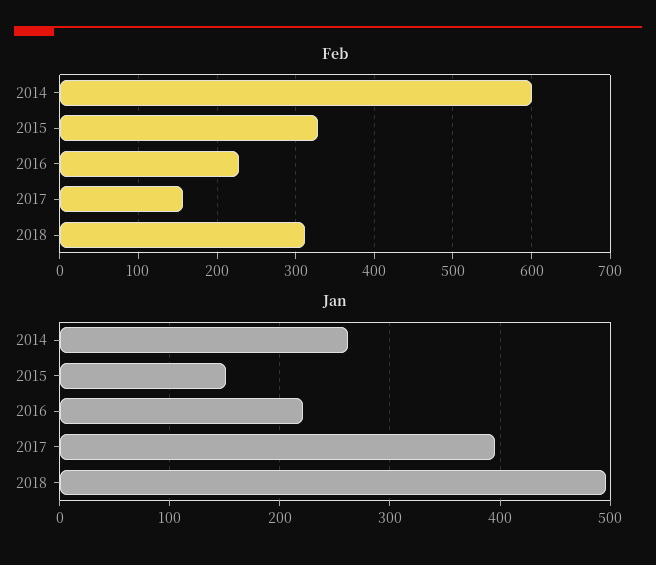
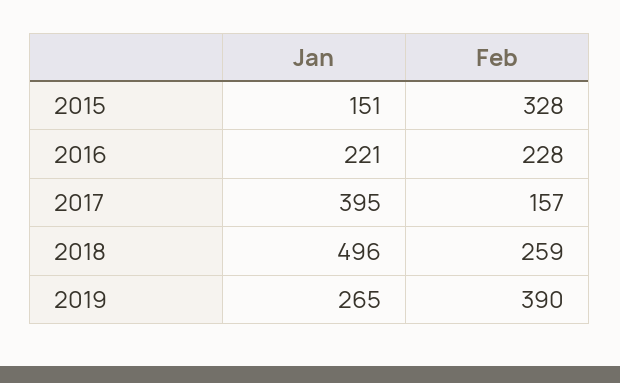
Feb, 2014: 600 -> none
Feb, 2018: 310 -> 259
Jan, 2014: 260 -> none
Jan, 2019: none -> 265
Feb, 2019: none -> 390

